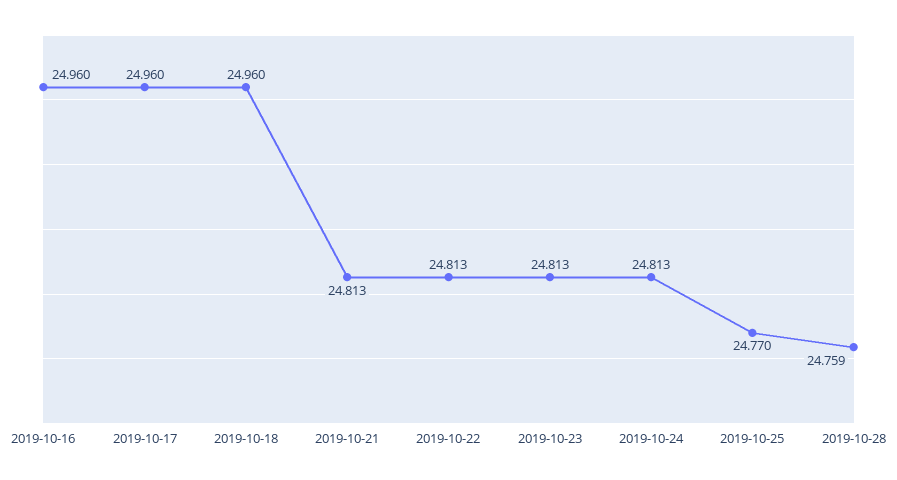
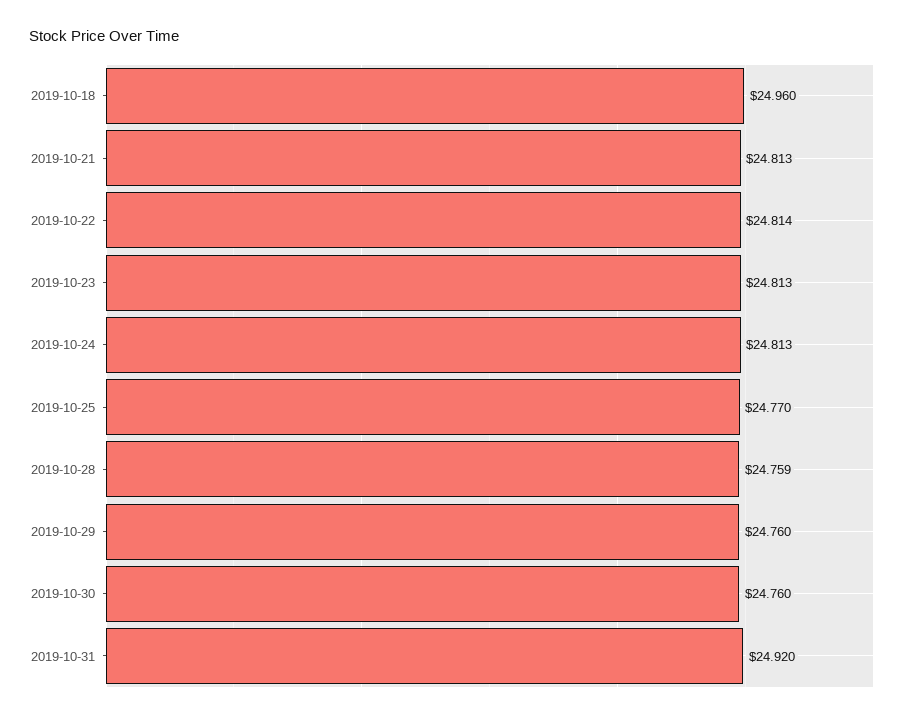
2019-10-16: 24.96 -> none
2019-10-17: 24.96 -> none
2019-10-22: 24.813 -> 24.814
2019-10-29: none -> 24.76
2019-10-30: none -> 24.76
2019-10-31: none -> 24.92

